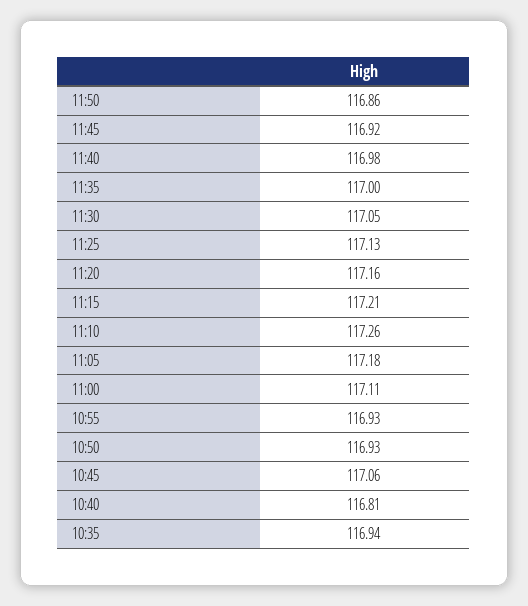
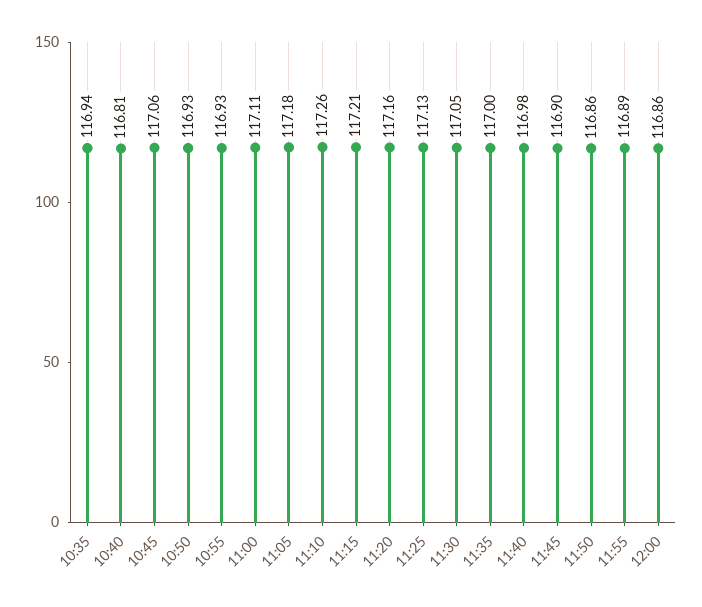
11:45: 116.92 -> 116.9
11:55: none -> 116.89
12:00: none -> 116.86

